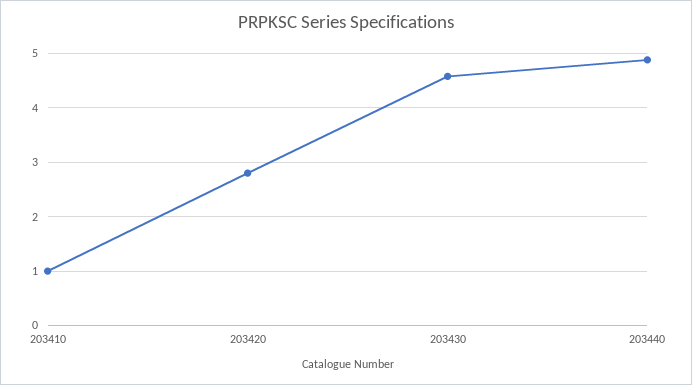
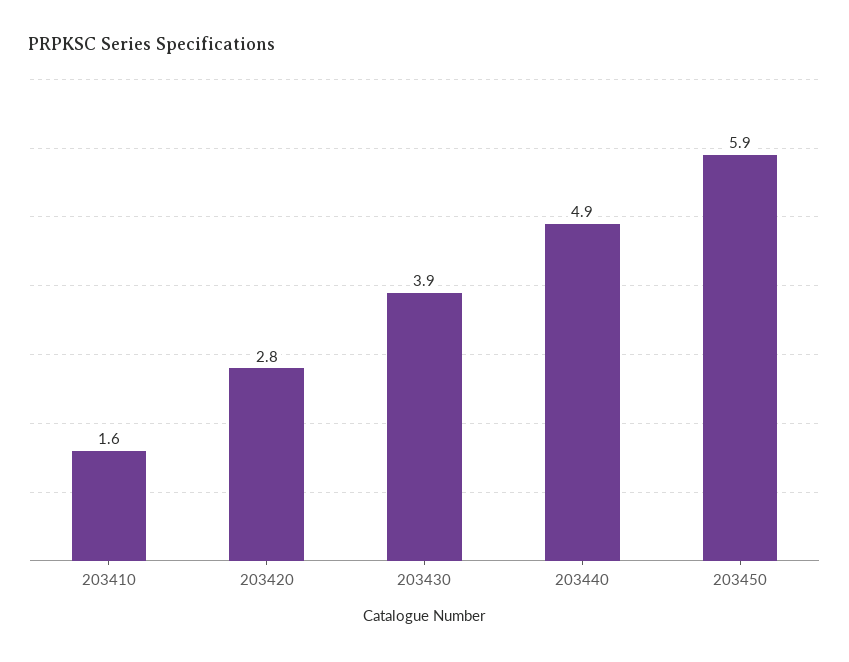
203410: 1 -> 1.6
203430: 4.6 -> 3.9
203450: none -> 5.9

